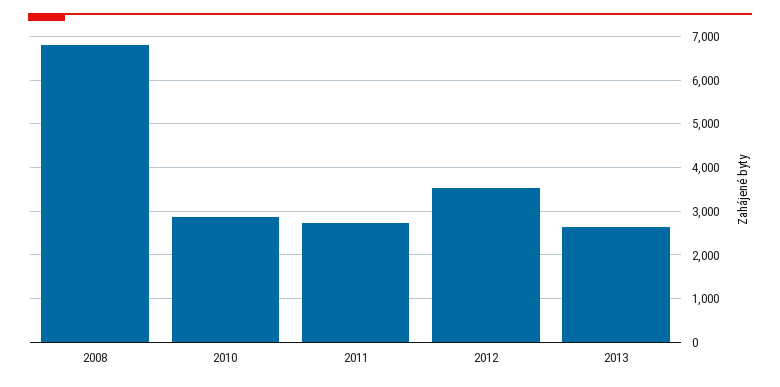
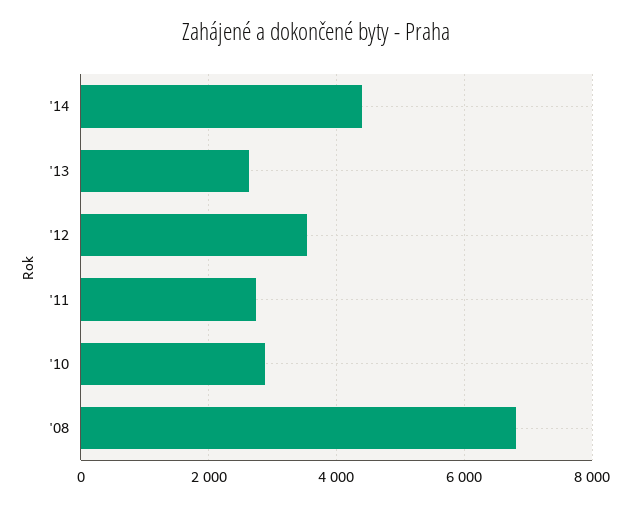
'14: none -> 4400

